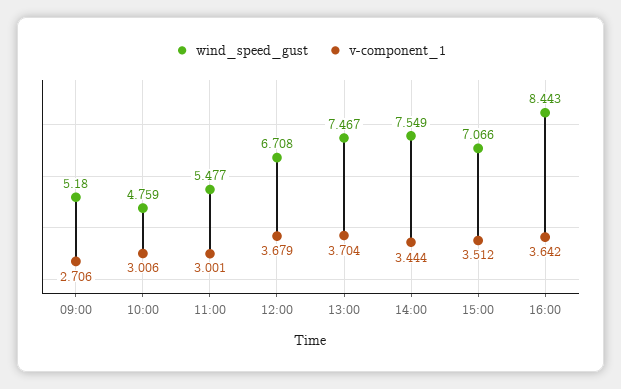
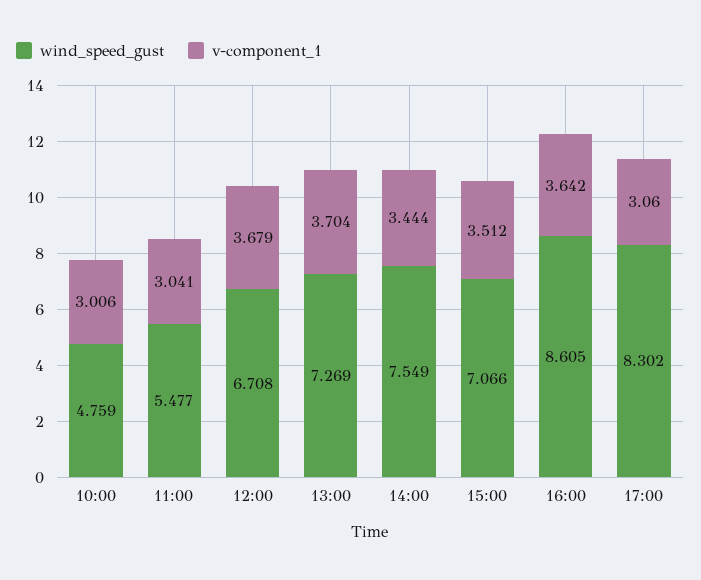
wind_speed_gust, 09:00: 5.18 -> none
v-component_1, 09:00: 2.706 -> none
v-component_1, 11:00: 3.001 -> 3.041
wind_speed_gust, 13:00: 7.467 -> 7.269
wind_speed_gust, 16:00: 8.443 -> 8.605
wind_speed_gust, 17:00: none -> 8.302
v-component_1, 17:00: none -> 3.06

